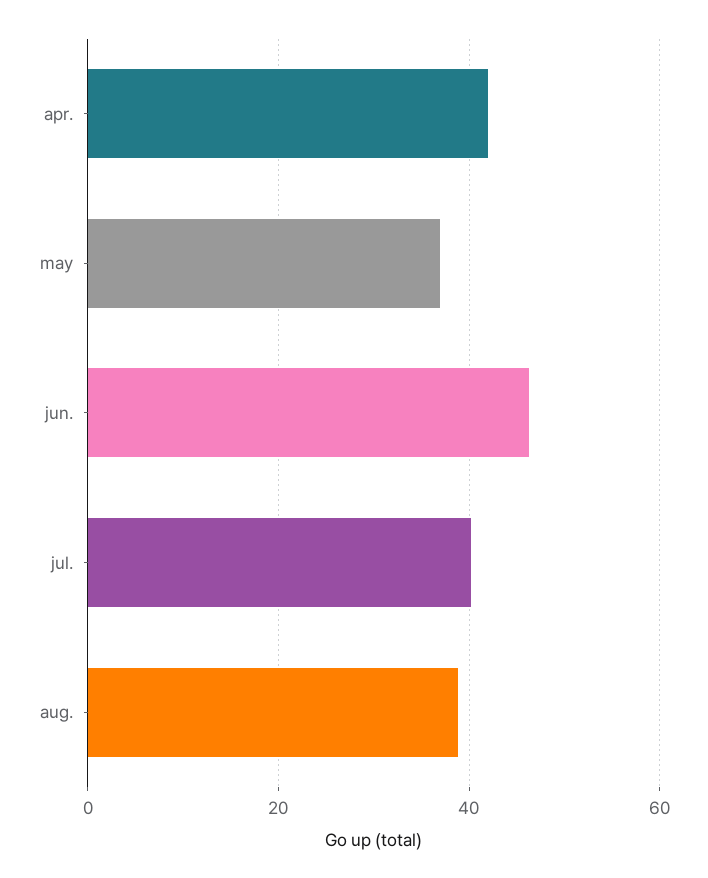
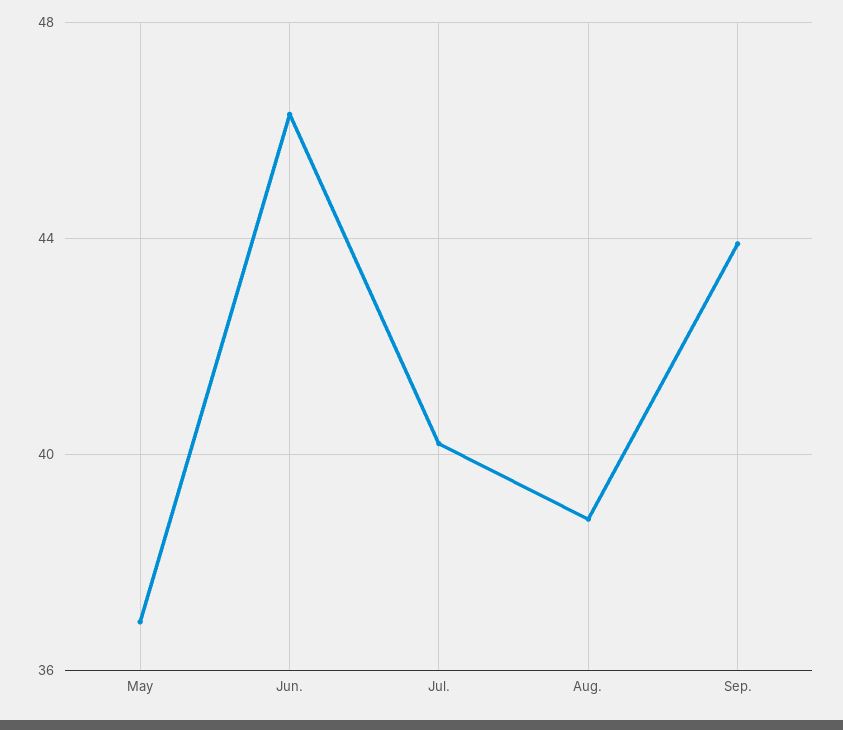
apr.: 42 -> none
Sep.: none -> 44

